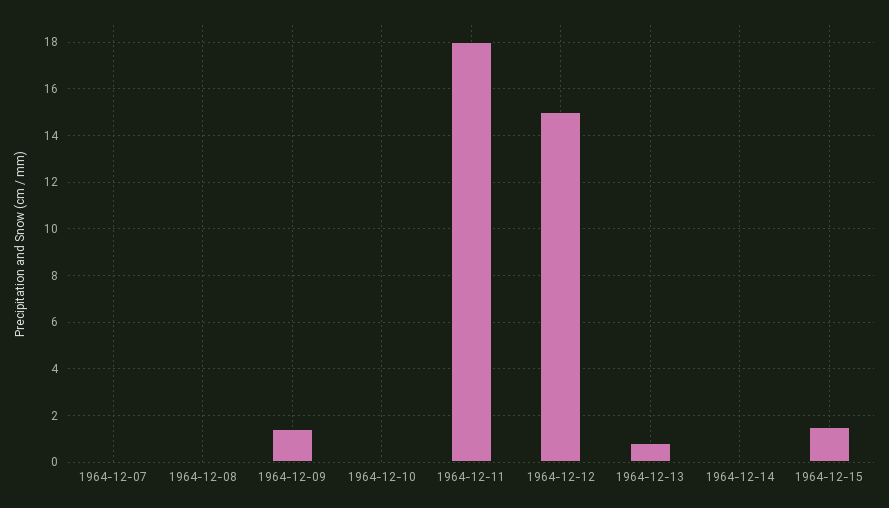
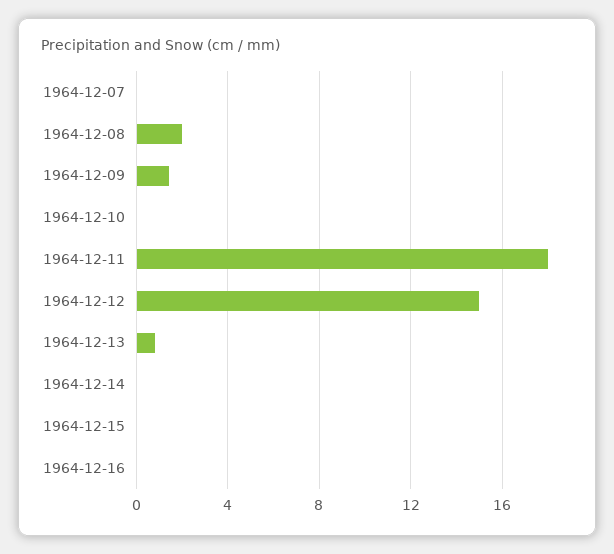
1964-12-08: 0 -> 2
1964-12-15: 1.5 -> 0
1964-12-16: none -> 0

